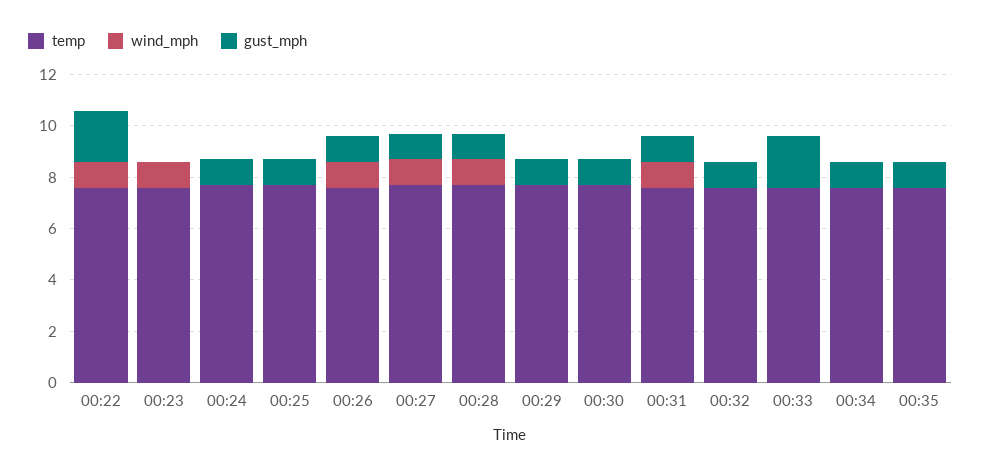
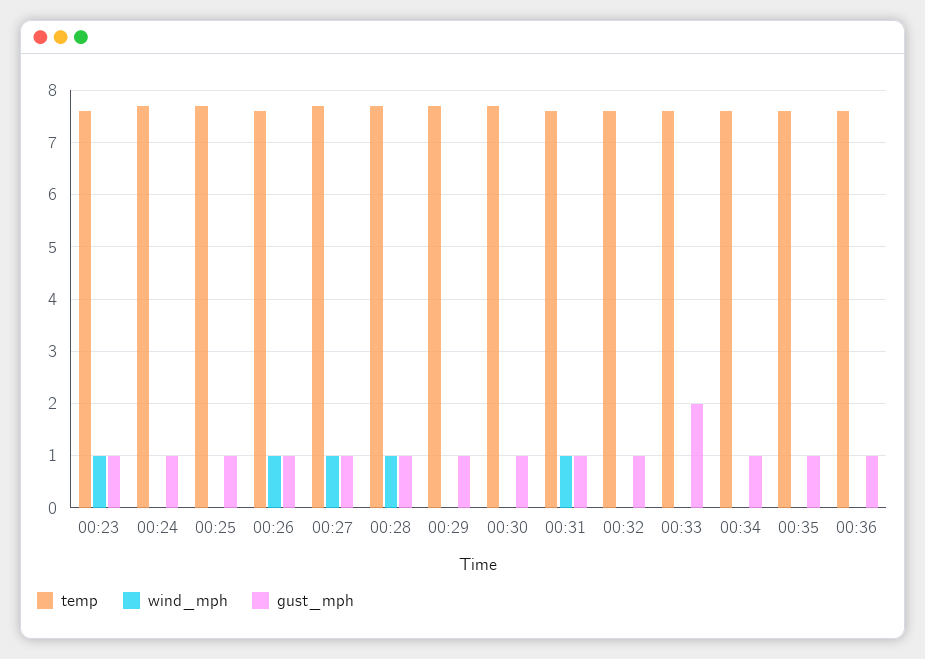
temp, 00:22: 7.5 -> none
wind_mph, 00:22: 1 -> none
gust_mph, 00:22: 2 -> none
gust_mph, 00:23: 0 -> 1
temp, 00:36: none -> 7.5
wind_mph, 00:36: none -> 0
gust_mph, 00:36: none -> 1

